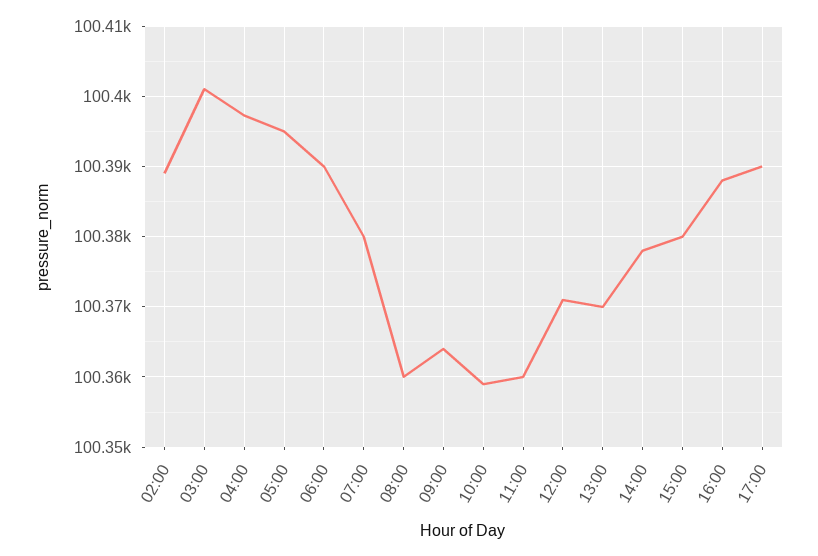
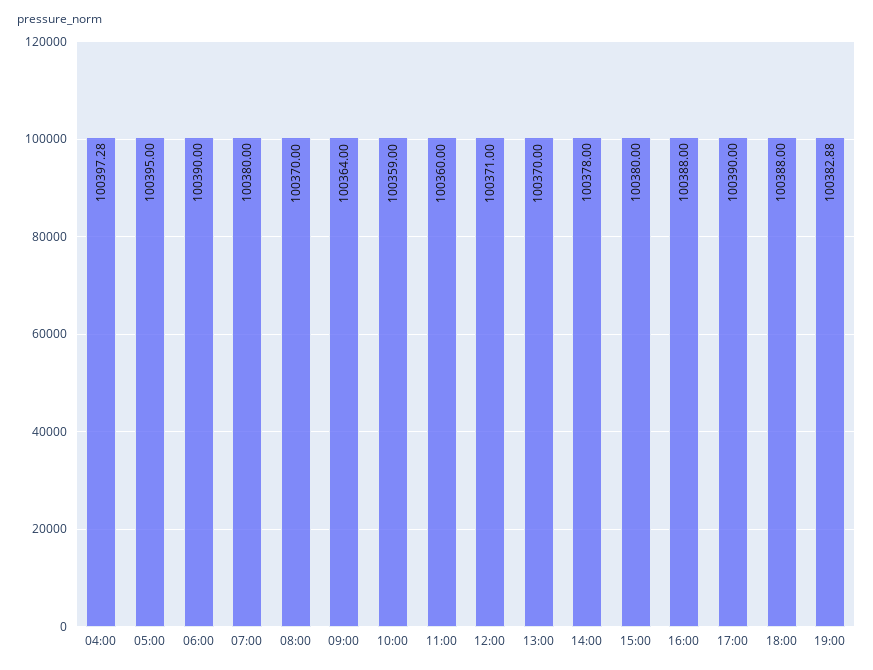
02:00: 100389 -> none
03:00: 100401 -> none
08:00: 100360 -> 100370
18:00: none -> 100388
19:00: none -> 100382.88

